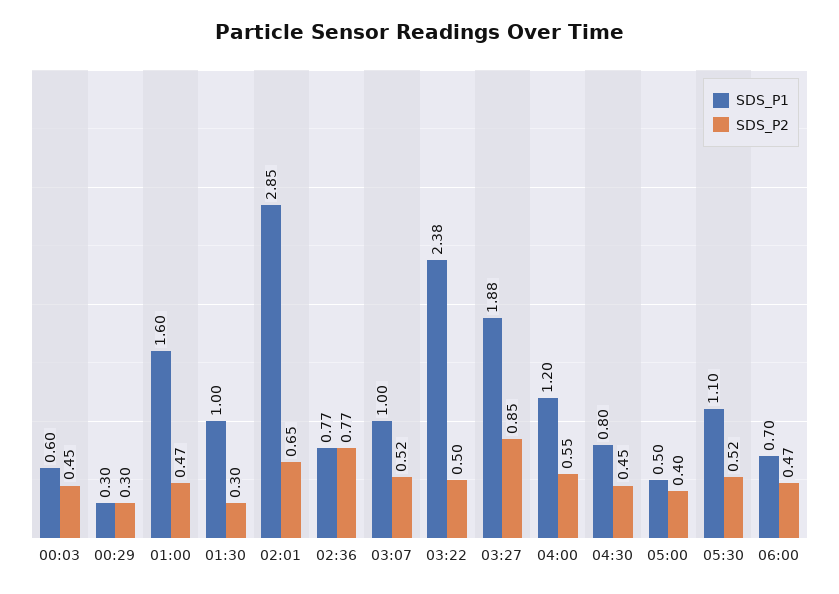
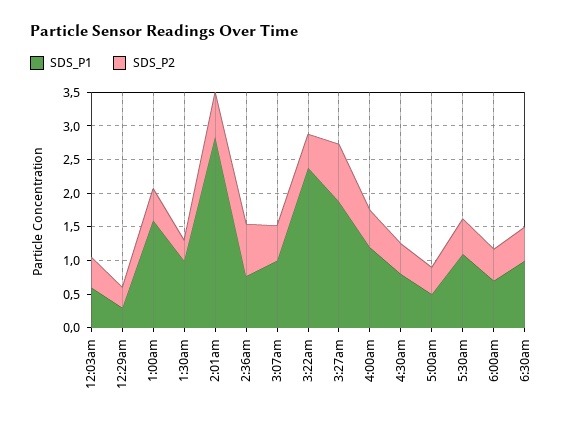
SDS_P1, 6:30am: none -> 1
SDS_P2, 6:30am: none -> 0.5

